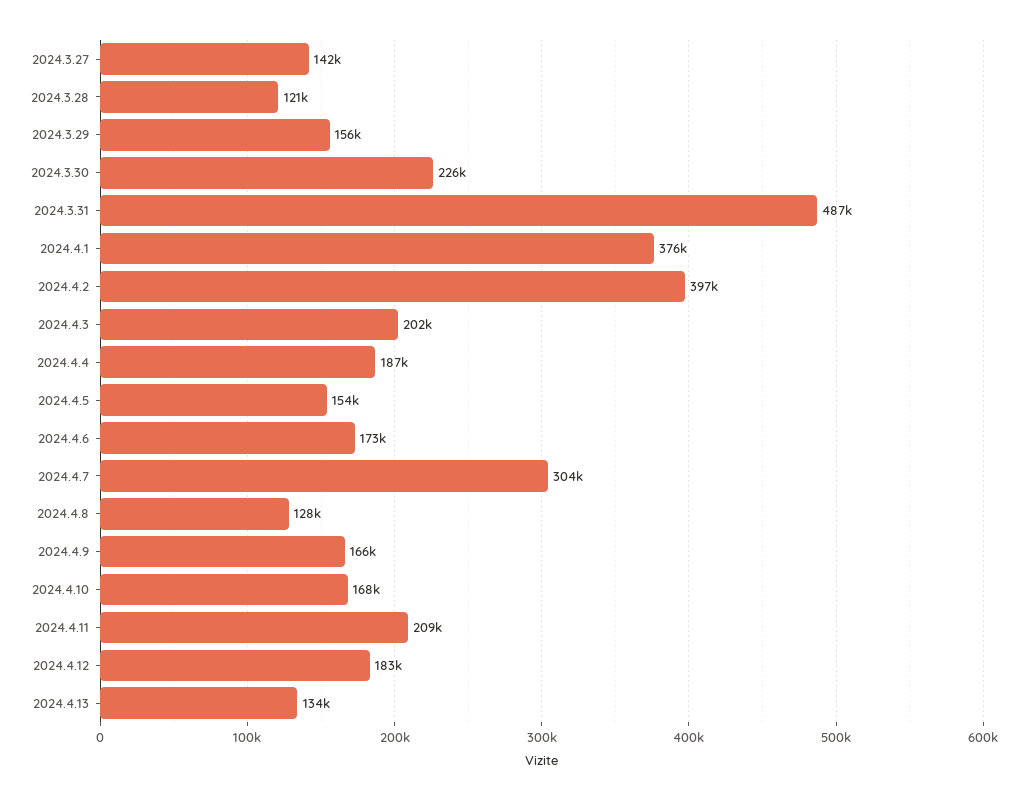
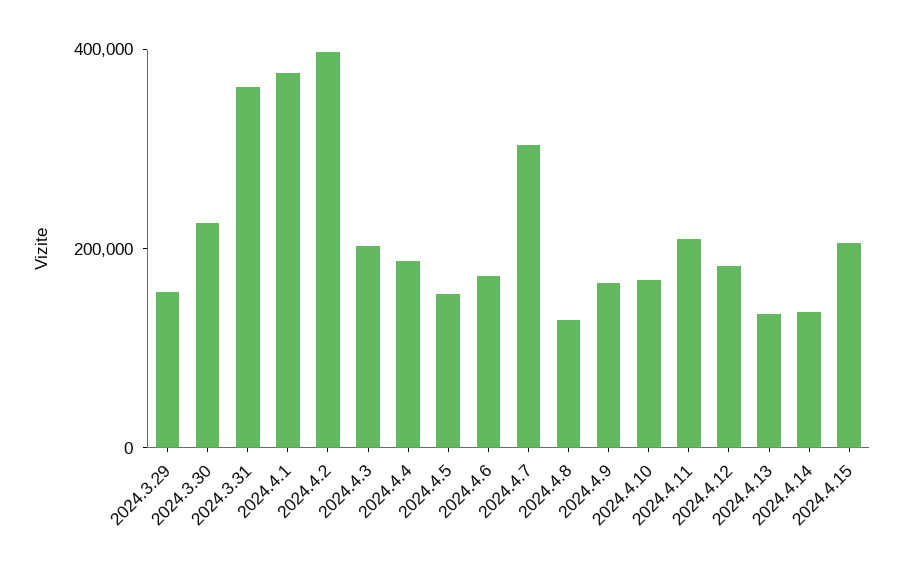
2024.3.27: 142000 -> none
2024.3.28: 121000 -> none
2024.3.31: 487000 -> 350000
2024.4.14: none -> 150000
2024.4.15: none -> 200000

